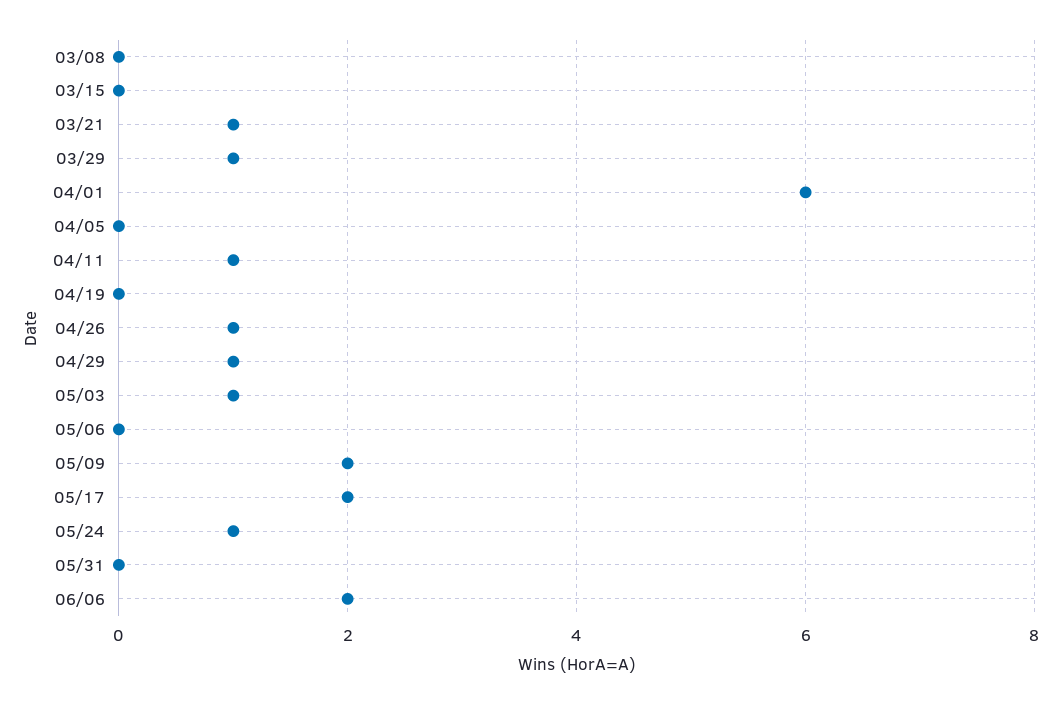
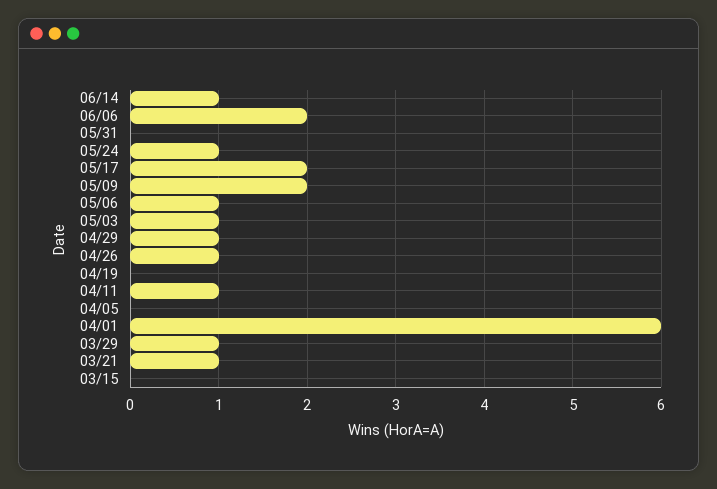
03/08: 0 -> none
05/06: 0 -> 1
06/14: none -> 1

